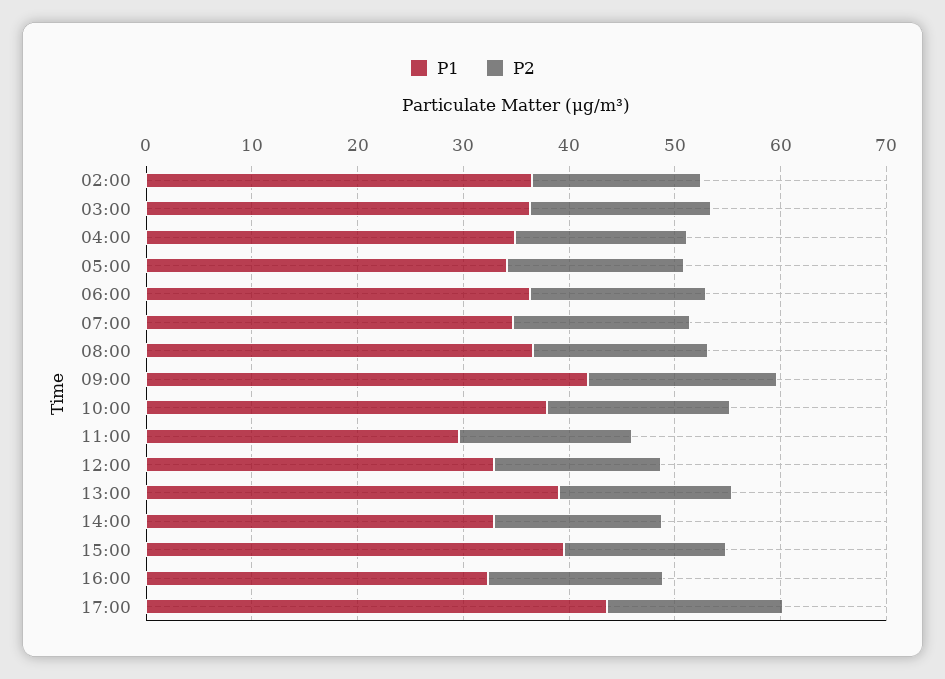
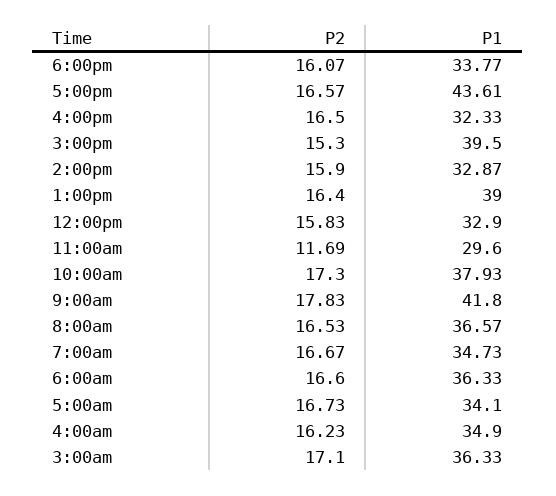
P1, 02:00: 36 -> none
P2, 02:00: 16 -> none
P2, 11:00: 16 -> 11.69
P2, 6:00pm: none -> 16.07
P1, 6:00pm: none -> 33.77

